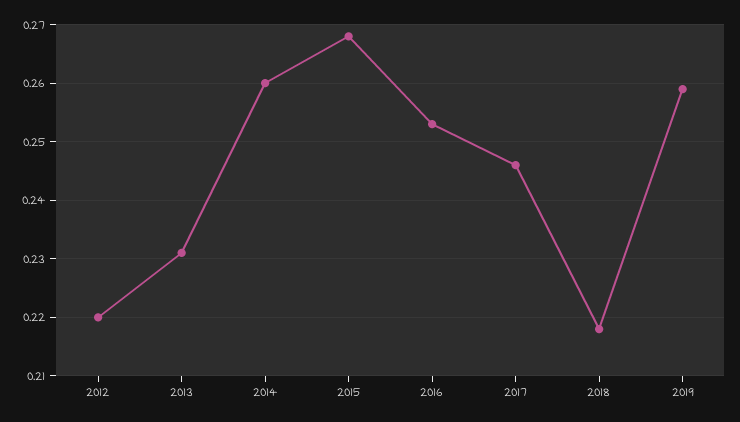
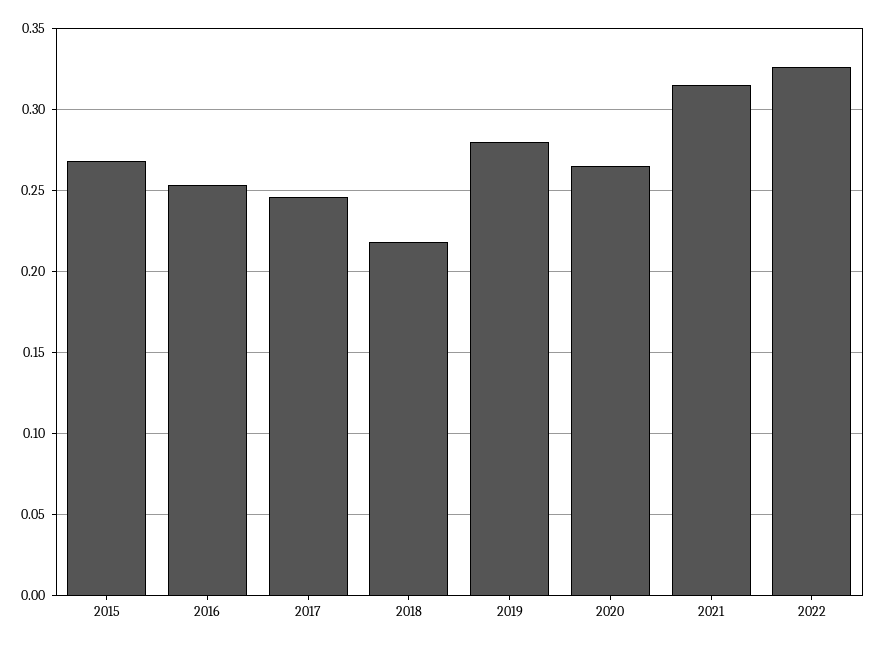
2012: 0.22 -> none
2013: 0.23 -> none
2014: 0.26 -> none
2019: 0.26 -> 0.28
2020: none -> 0.265
2021: none -> 0.315
2022: none -> 0.325

